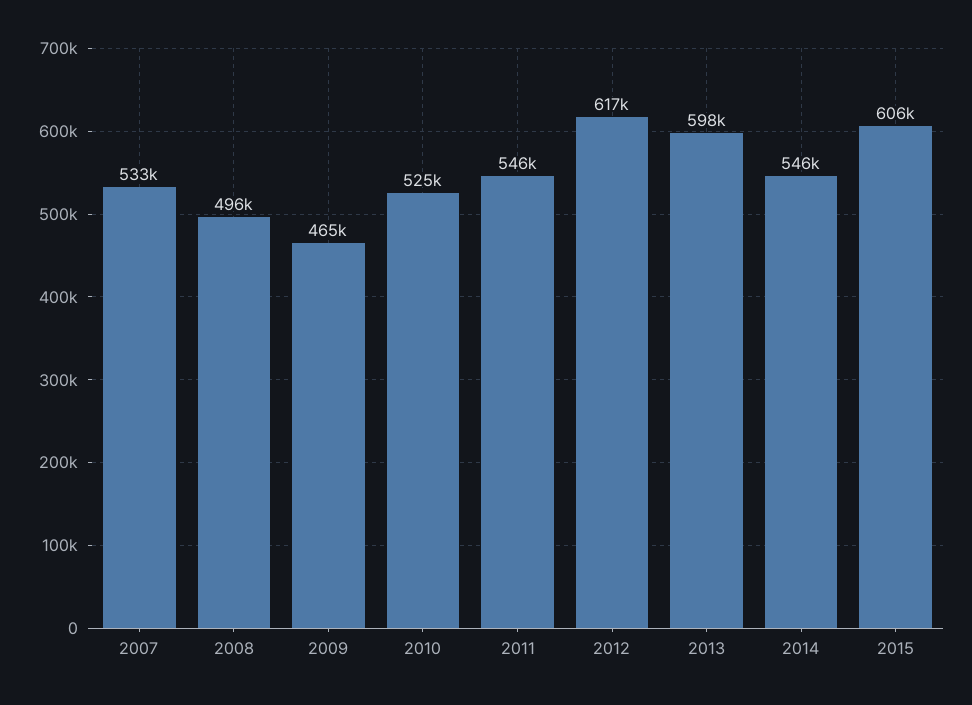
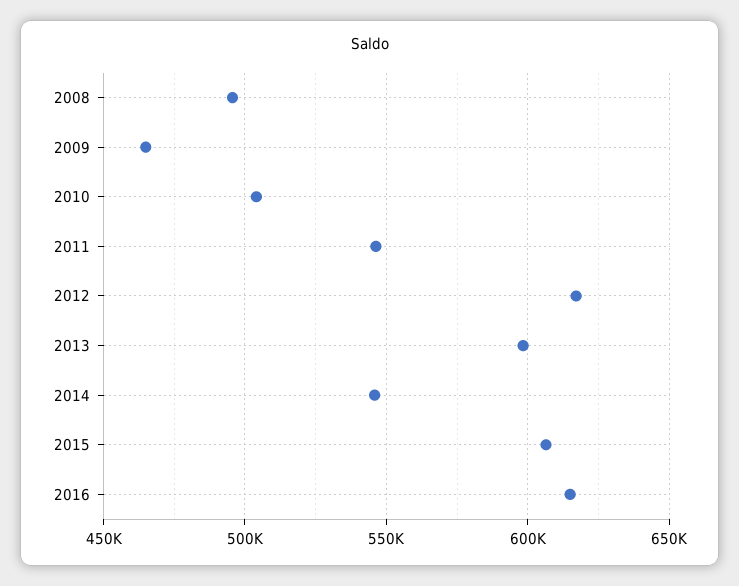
2007: 533000 -> none
2010: 525000 -> 505000
2016: none -> 615000

